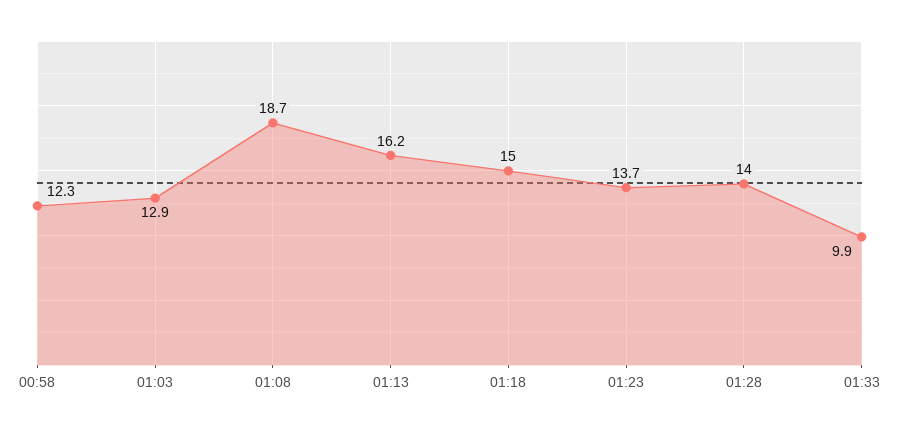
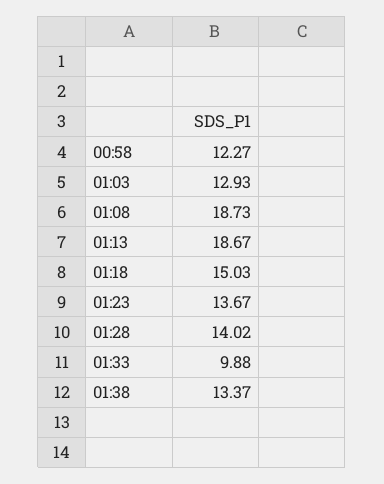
01:13: 16.2 -> 18.67
01:38: none -> 13.37

